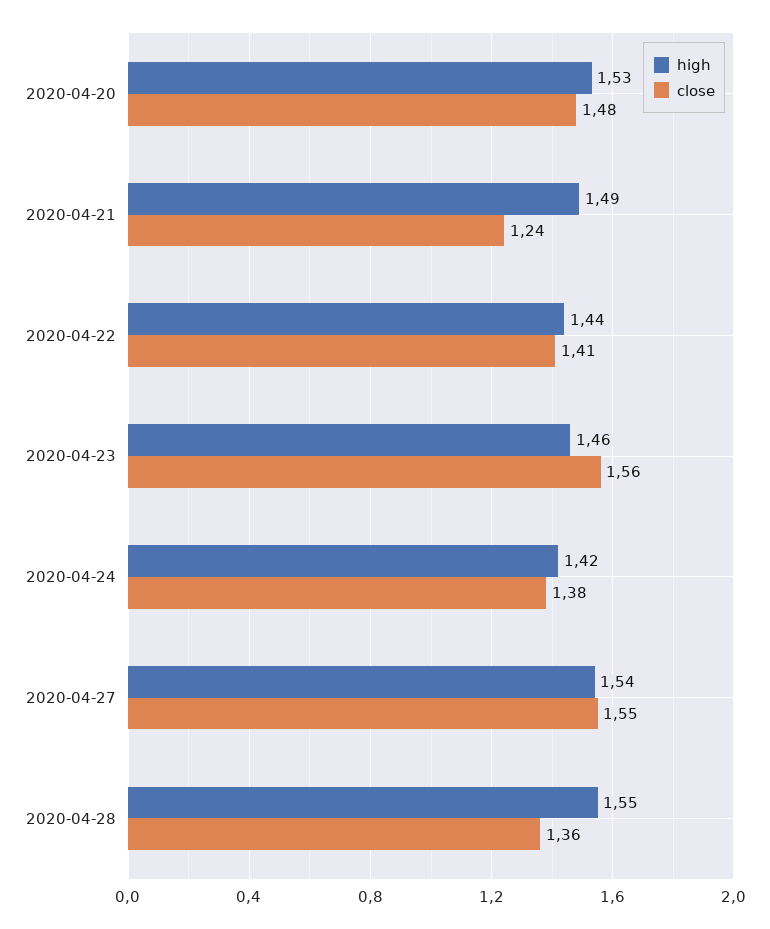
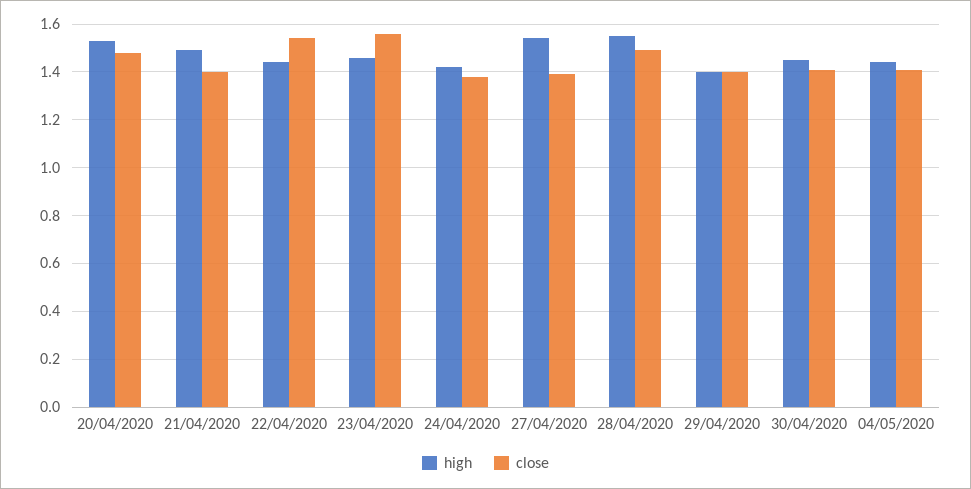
close, 2020-04-21: 1.24 -> 1.4
close, 2020-04-22: 1.41 -> 1.55
close, 2020-04-27: 1.55 -> 1.4
close, 2020-04-28: 1.36 -> 1.5
high, 29/04/2020: none -> 1.4
close, 29/04/2020: none -> 1.4
high, 30/04/2020: none -> 1.45
close, 30/04/2020: none -> 1.4
high, 04/05/2020: none -> 1.45
close, 04/05/2020: none -> 1.4

